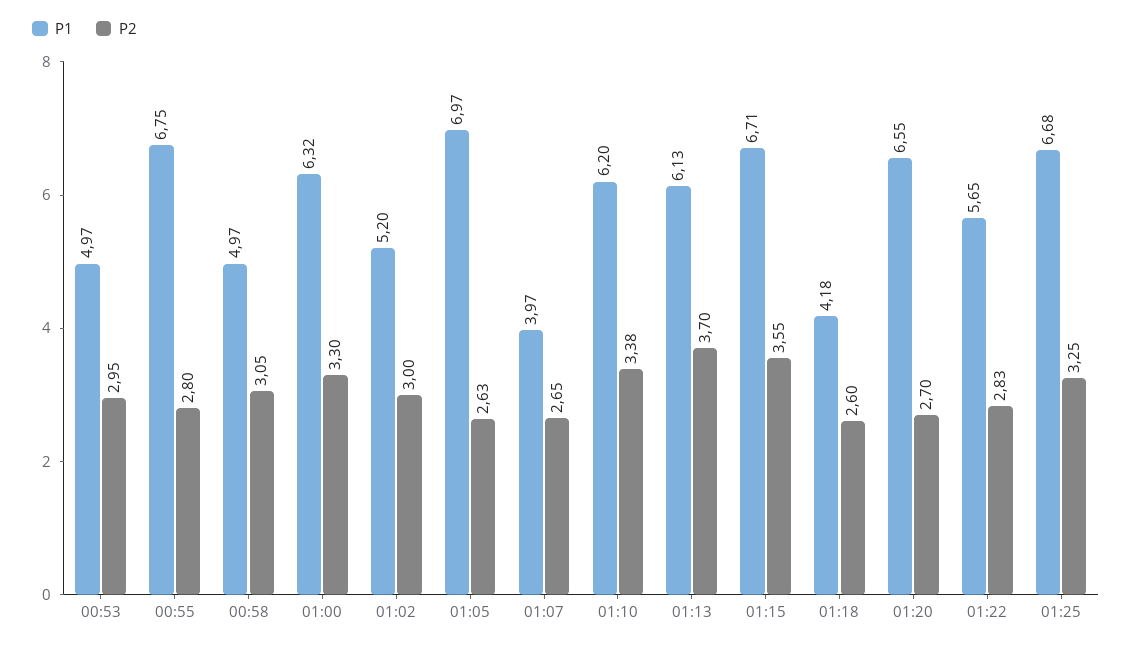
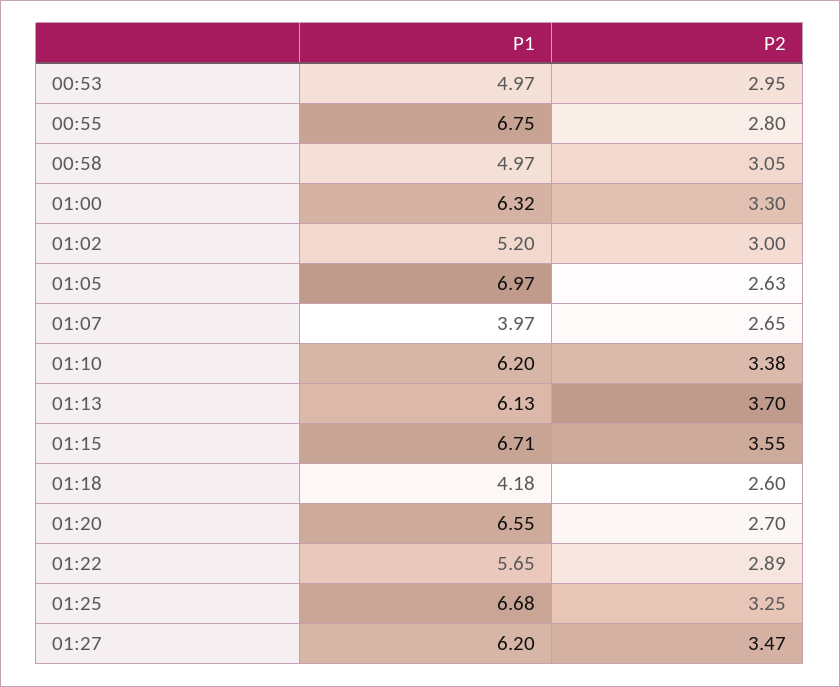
P2, 01:22: 2.83 -> 2.89
P1, 01:27: none -> 6.2
P2, 01:27: none -> 3.47

